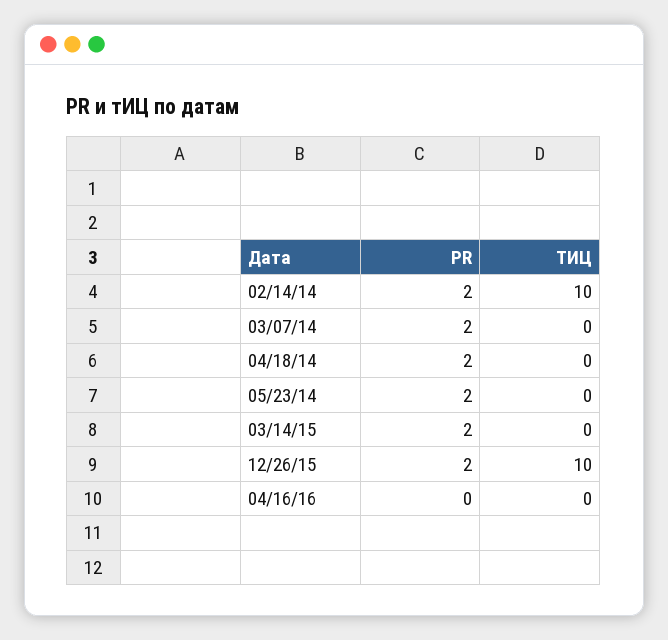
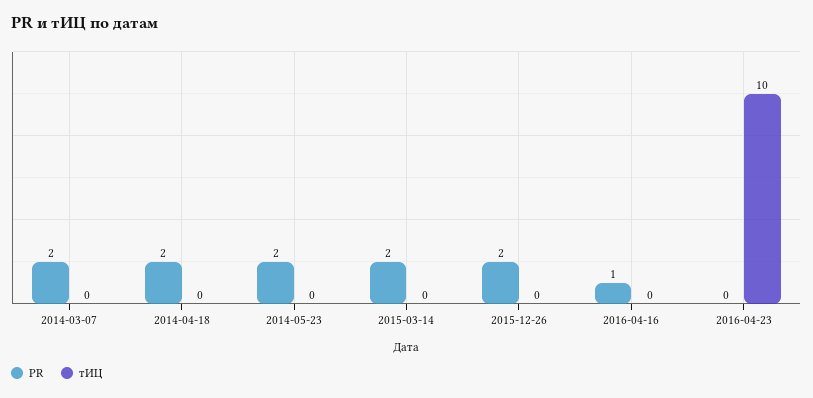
PR, 02/14/14: 2 -> none
ТИЦ, 02/14/14: 10 -> none
ТИЦ, 12/26/15: 10 -> 0
PR, 04/16/16: 0 -> 1
PR, 2016-04-23: none -> 0
ТИЦ, 2016-04-23: none -> 10

